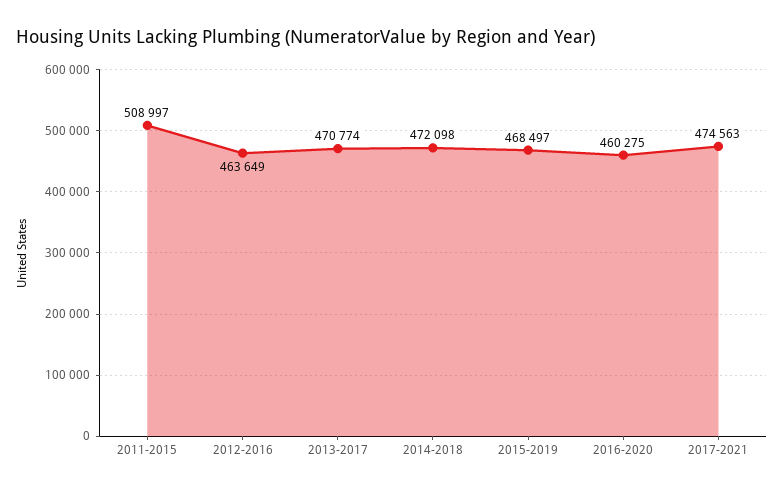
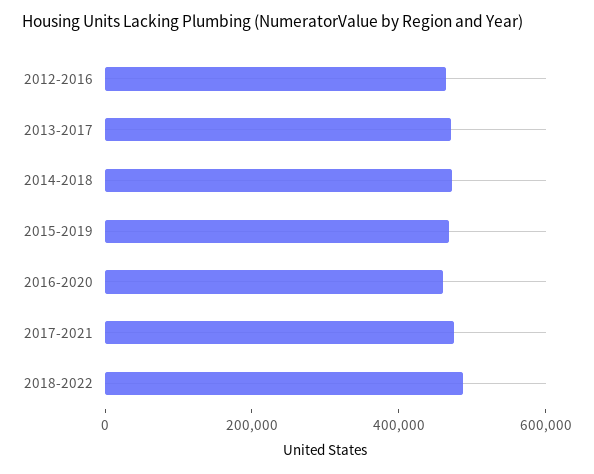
2011-2015: 508997 -> none
2018-2022: none -> 500000

